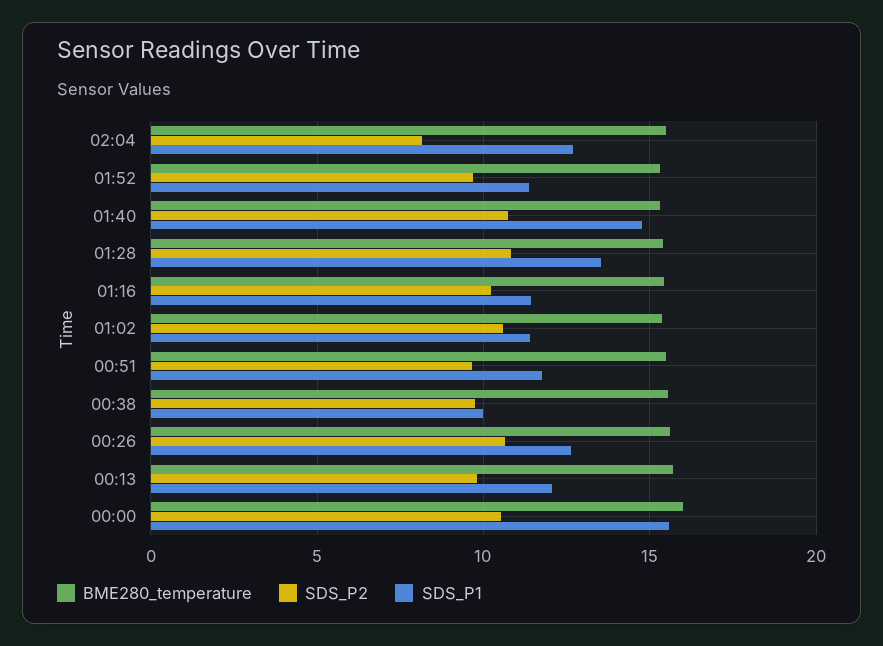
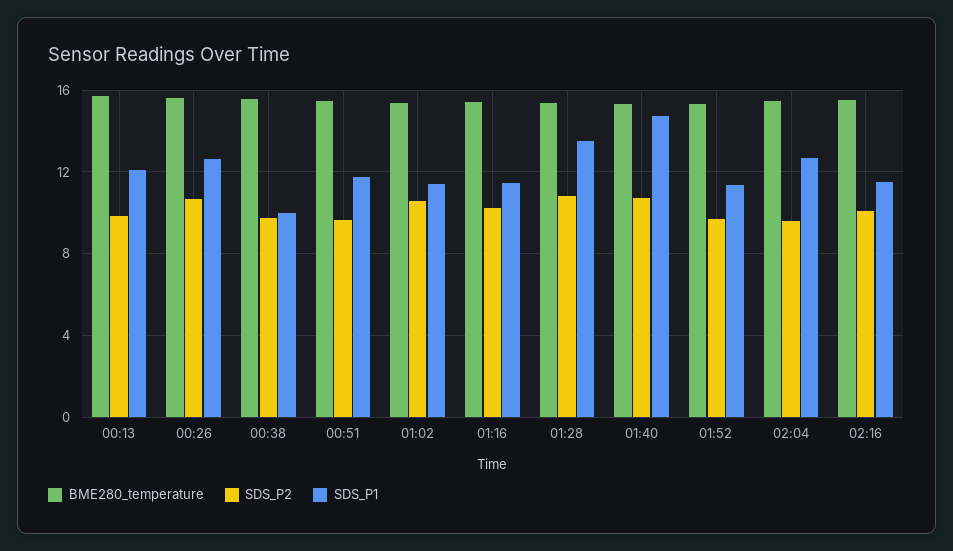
SDS_P2, 02:04: 8 -> 9.5
BME280_temperature, 00:00: 16 -> none
SDS_P2, 00:00: 10.5 -> none
SDS_P1, 00:00: 15.5 -> none
BME280_temperature, 02:16: none -> 15.5
SDS_P2, 02:16: none -> 10
SDS_P1, 02:16: none -> 11.5

